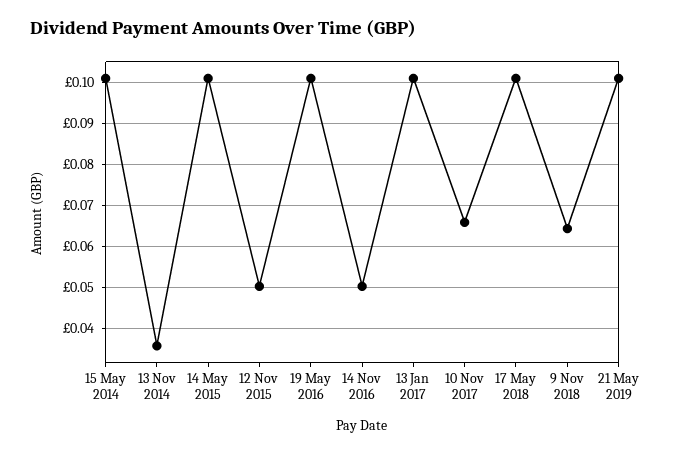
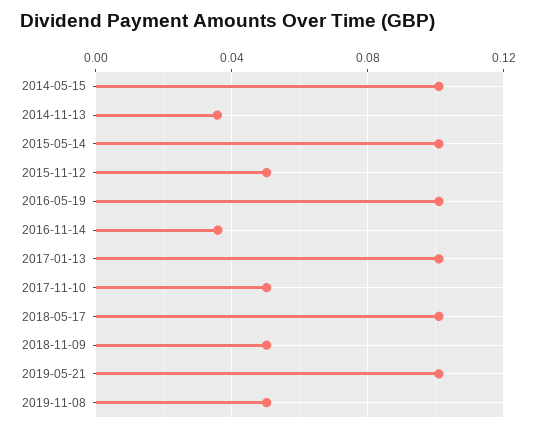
14 Nov 2016: 0.05 -> 0.035
10 Nov 2017: 0.066 -> 0.05
9 Nov 2018: 0.064 -> 0.05
2019-11-08: none -> 0.05

